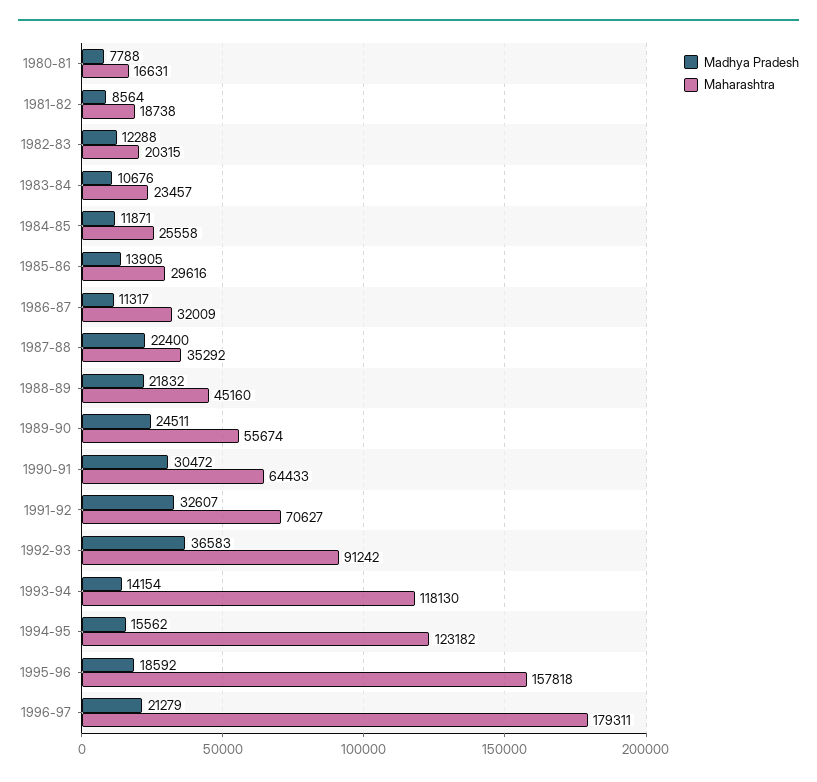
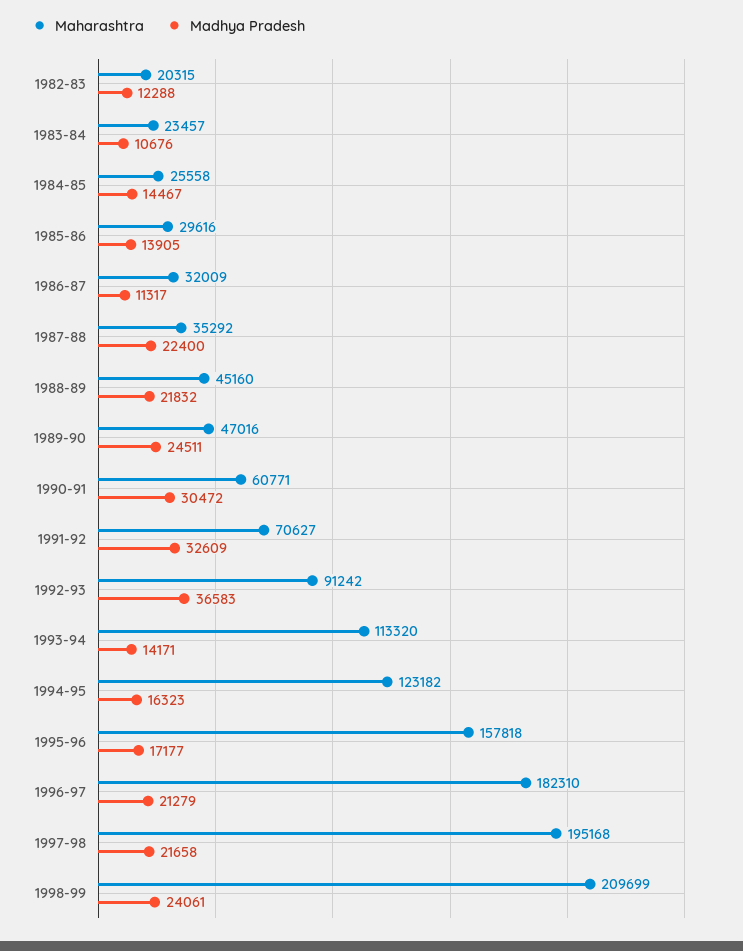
Madhya Pradesh, 1980-81: 7788 -> none
Maharashtra, 1980-81: 16631 -> none
Madhya Pradesh, 1981-82: 8564 -> none
Maharashtra, 1981-82: 18738 -> none
Madhya Pradesh, 1984-85: 11871 -> 14467
Maharashtra, 1989-90: 55674 -> 47016
Maharashtra, 1990-91: 64433 -> 60771
Madhya Pradesh, 1991-92: 32607 -> 32609
Madhya Pradesh, 1993-94: 14154 -> 14171
Maharashtra, 1993-94: 118130 -> 113320
Madhya Pradesh, 1994-95: 15562 -> 16323
Madhya Pradesh, 1995-96: 18592 -> 17177
Maharashtra, 1996-97: 179311 -> 182310
Maharashtra, 1997-98: none -> 195168
Madhya Pradesh, 1997-98: none -> 21658
Maharashtra, 1998-99: none -> 209699
Madhya Pradesh, 1998-99: none -> 24061

